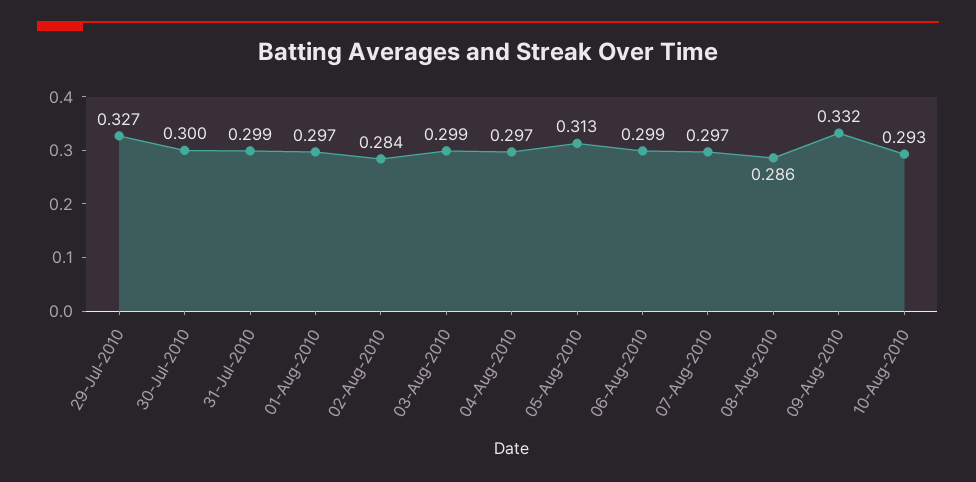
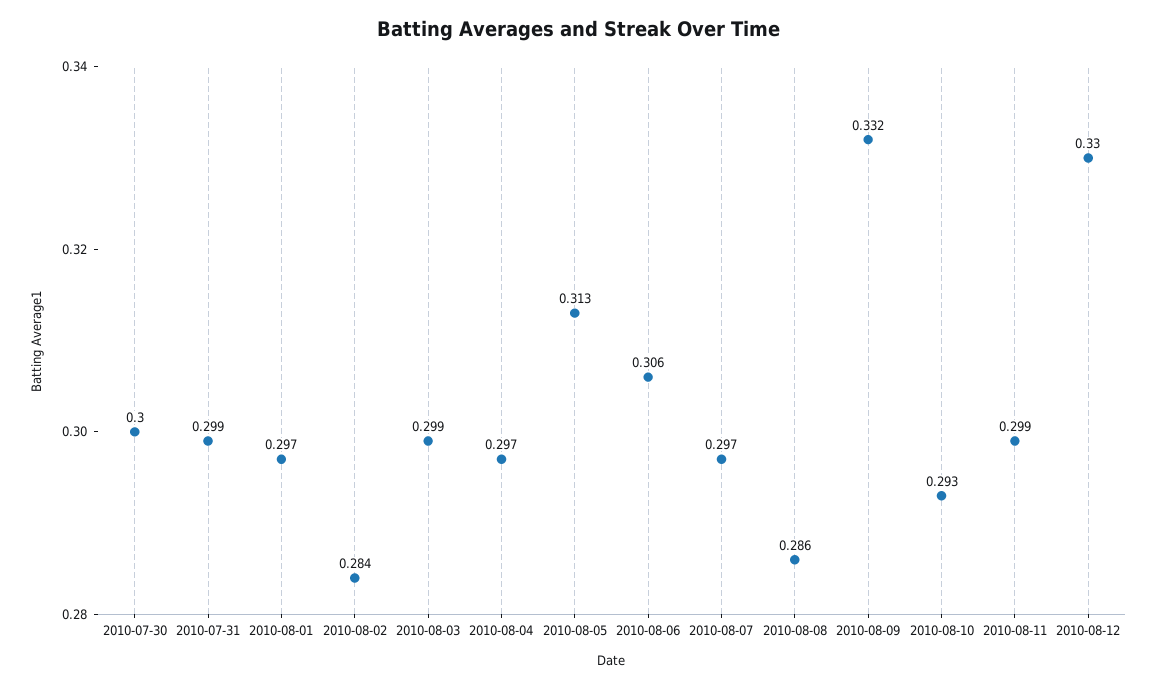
29-Jul-2010: 0.327 -> none
06-Aug-2010: 0.299 -> 0.306
2010-08-11: none -> 0.299
2010-08-12: none -> 0.33

